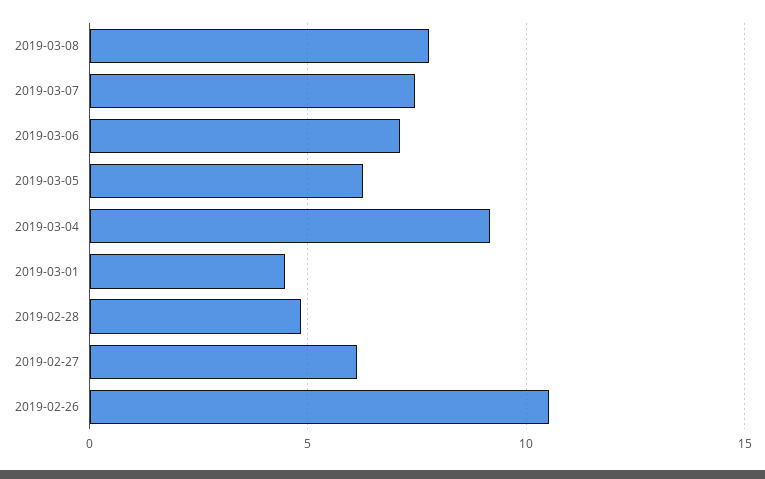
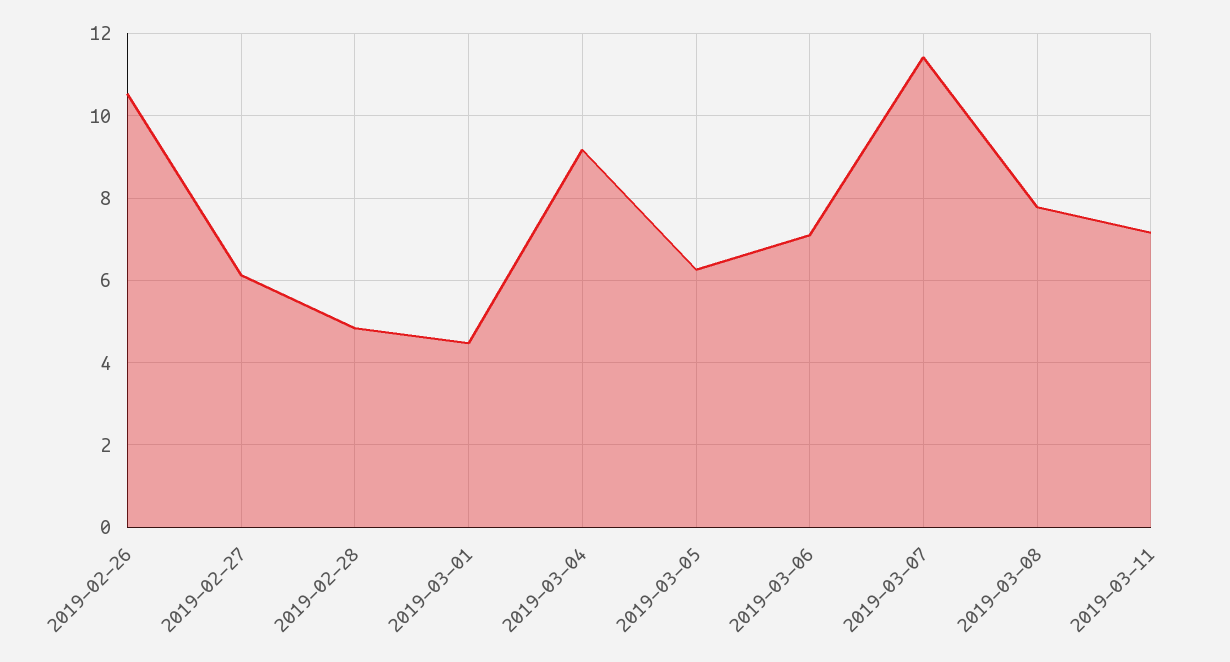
2019-03-07: 7.5 -> 11.4
2019-03-11: none -> 7.2

